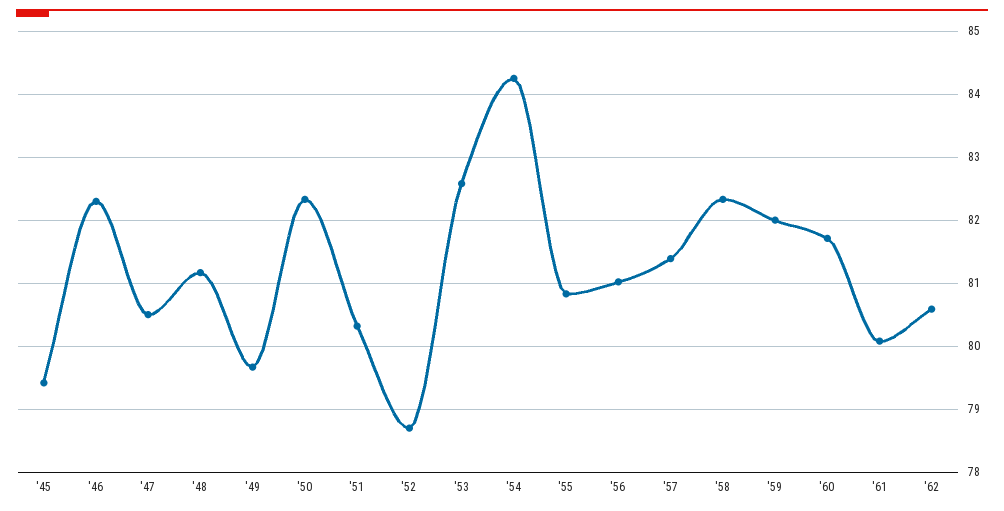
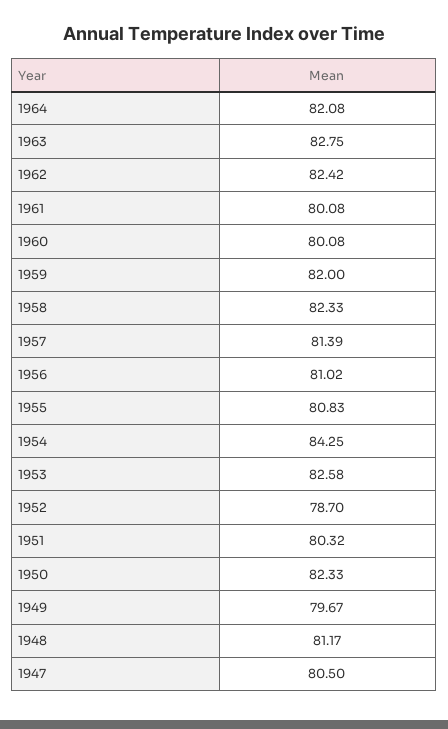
'45: 79.4 -> none
'46: 82.3 -> none
'60: 81.7 -> 80.08
'62: 80.6 -> 82.42
1964: none -> 82.08
1963: none -> 82.75

